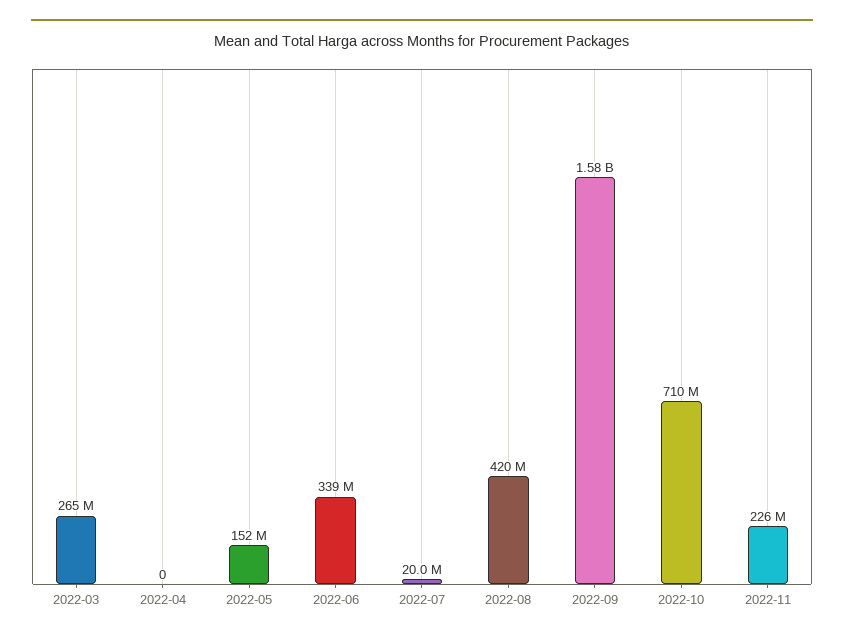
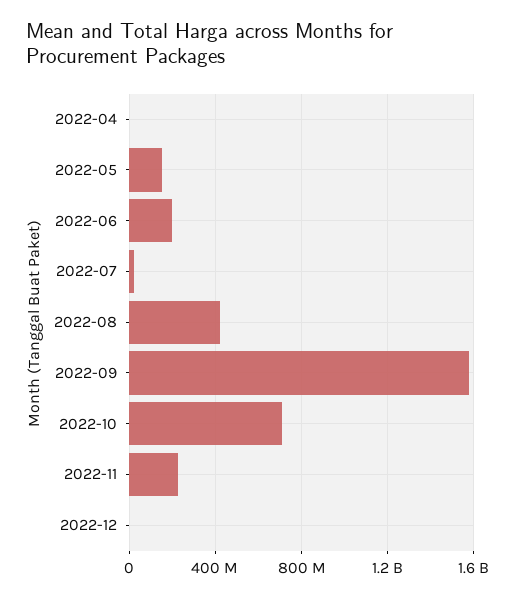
2022-03: 265000000 -> none
2022-06: 339000000 -> 200000000
2022-12: none -> 0

